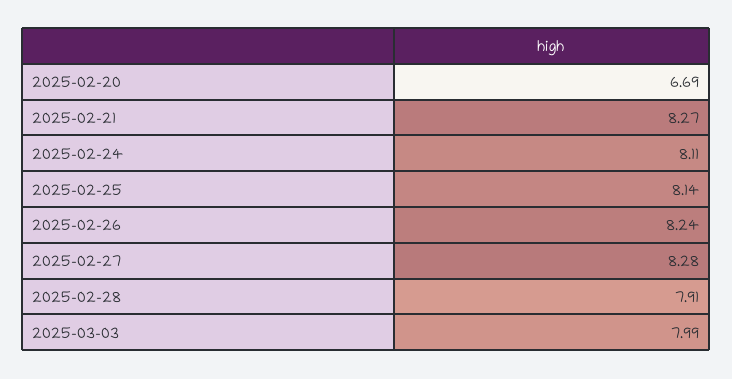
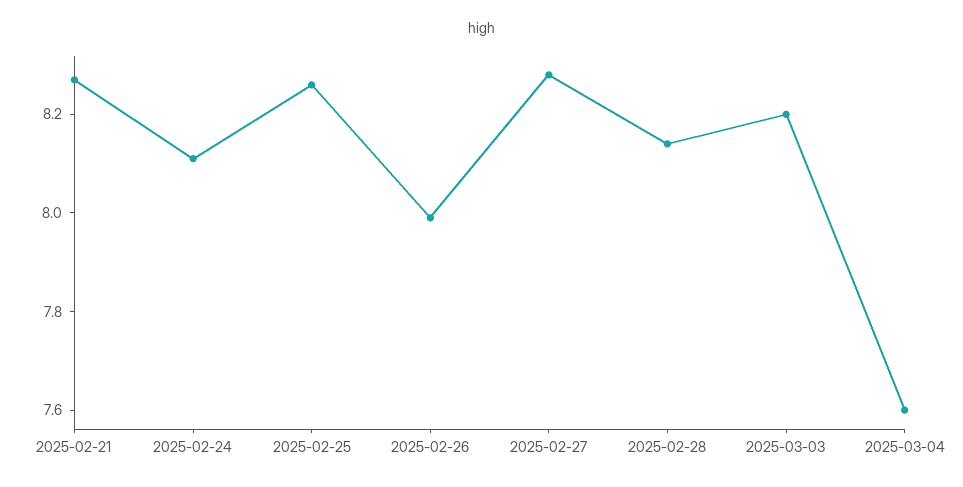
2025-02-20: 6.69 -> none
2025-02-25: 8.14 -> 8.25
2025-02-26: 8.24 -> 8
2025-02-28: 7.91 -> 8.15
2025-03-03: 7.99 -> 8.2
2025-03-04: none -> 7.6

